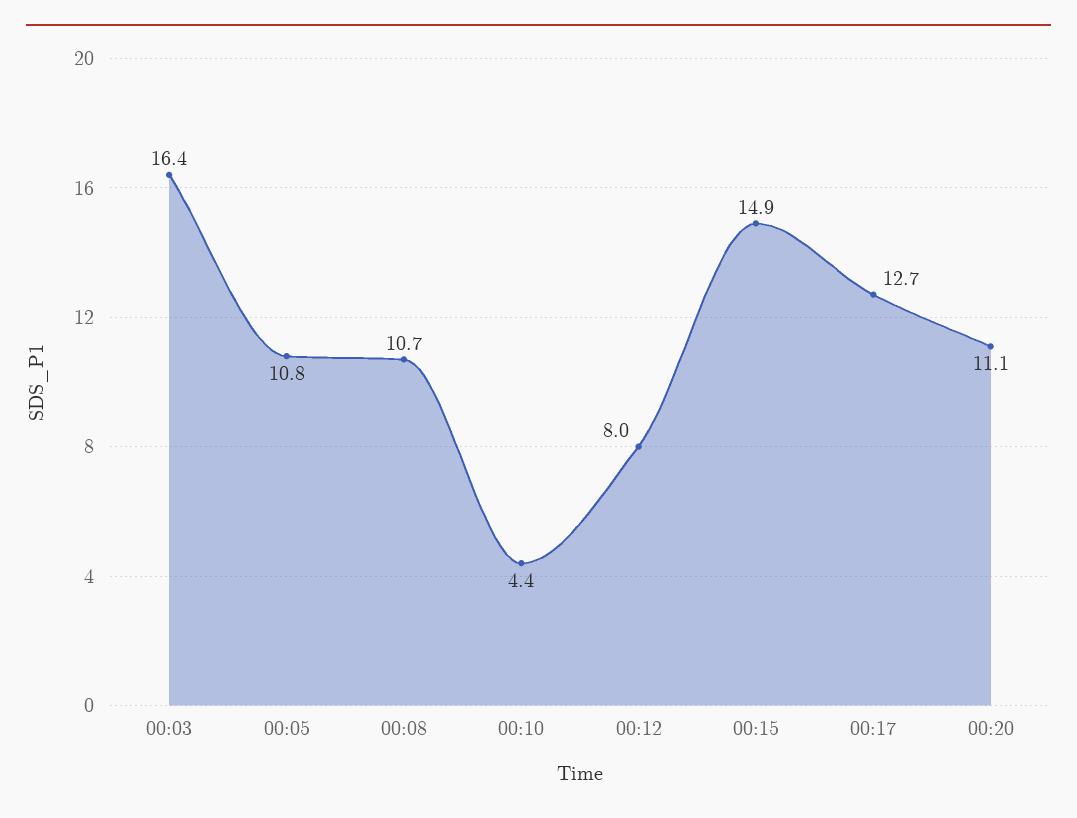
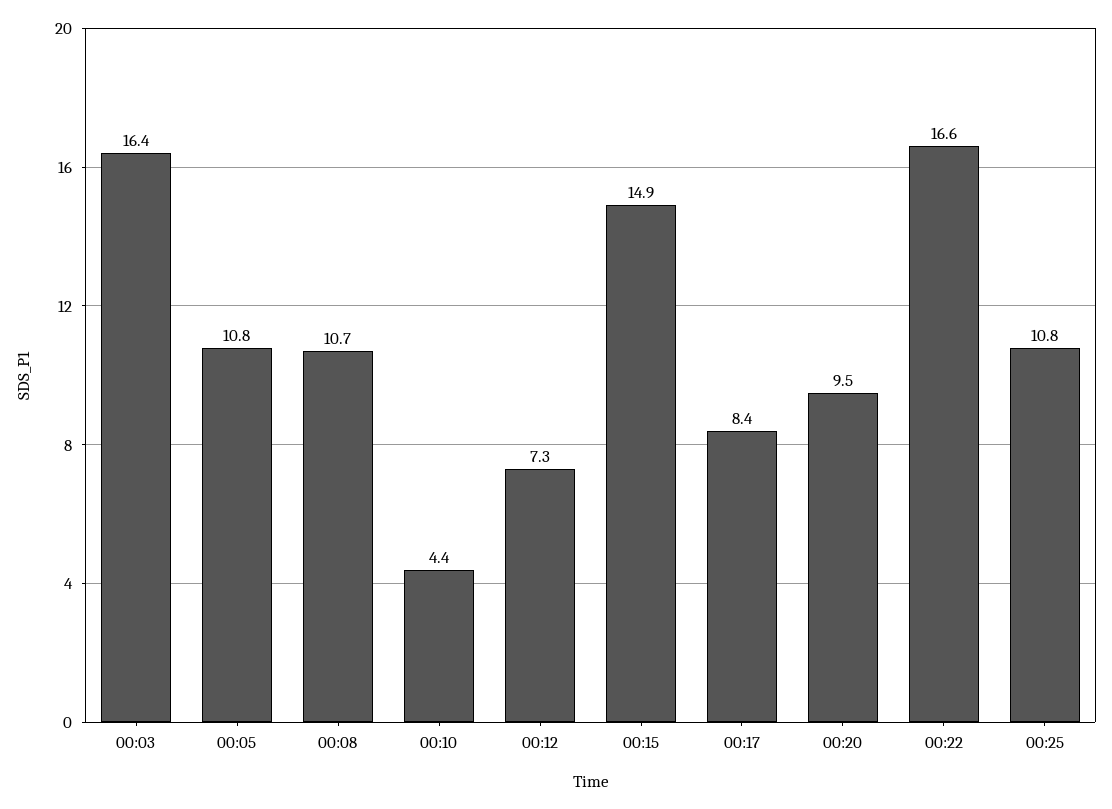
00:12: 8 -> 7.3
00:17: 12.7 -> 8.4
00:20: 11.1 -> 9.5
00:22: none -> 16.6
00:25: none -> 10.8

